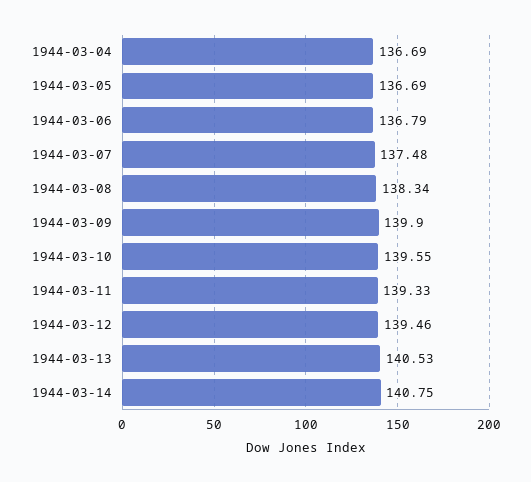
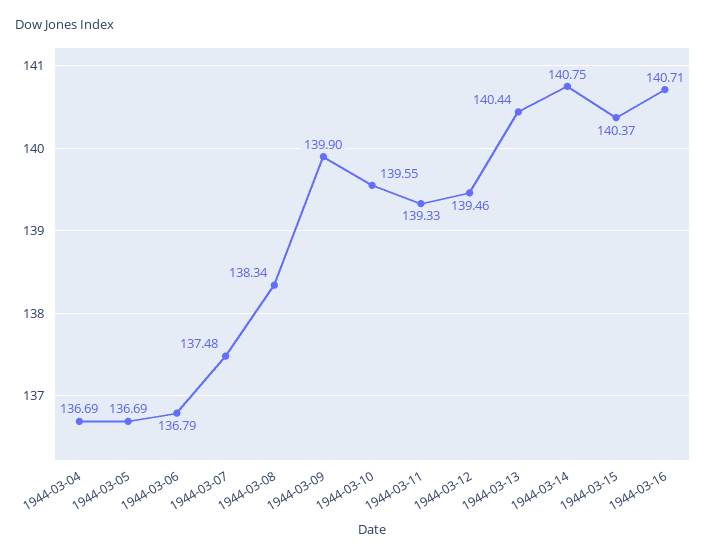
1944-03-13: 140.53 -> 140.44
1944-03-15: none -> 140.37
1944-03-16: none -> 140.71

